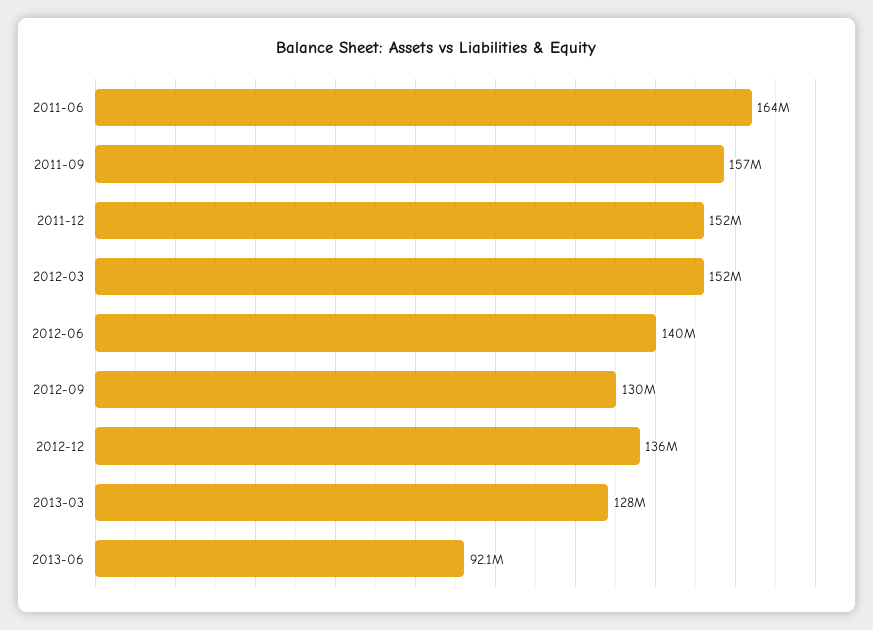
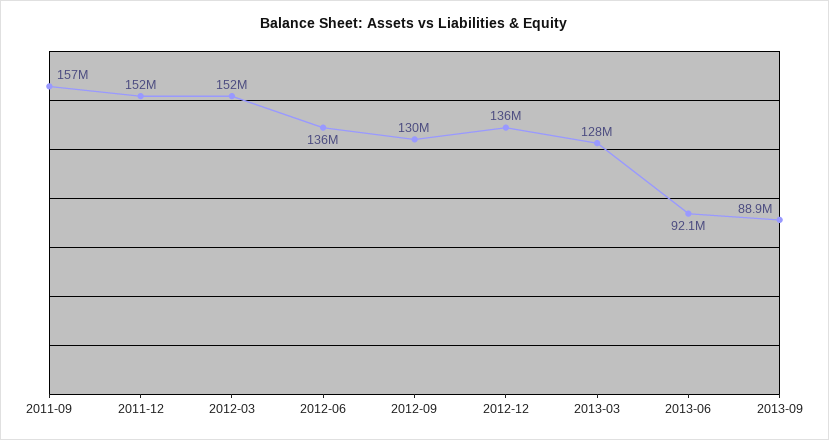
2011-06: 164000000 -> none
2012-06: 140000000 -> 136000000
2013-09: none -> 88900000

